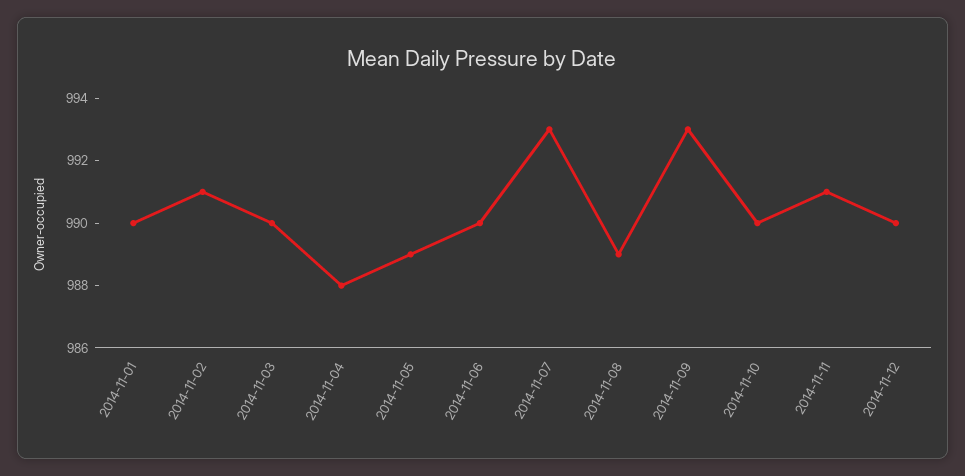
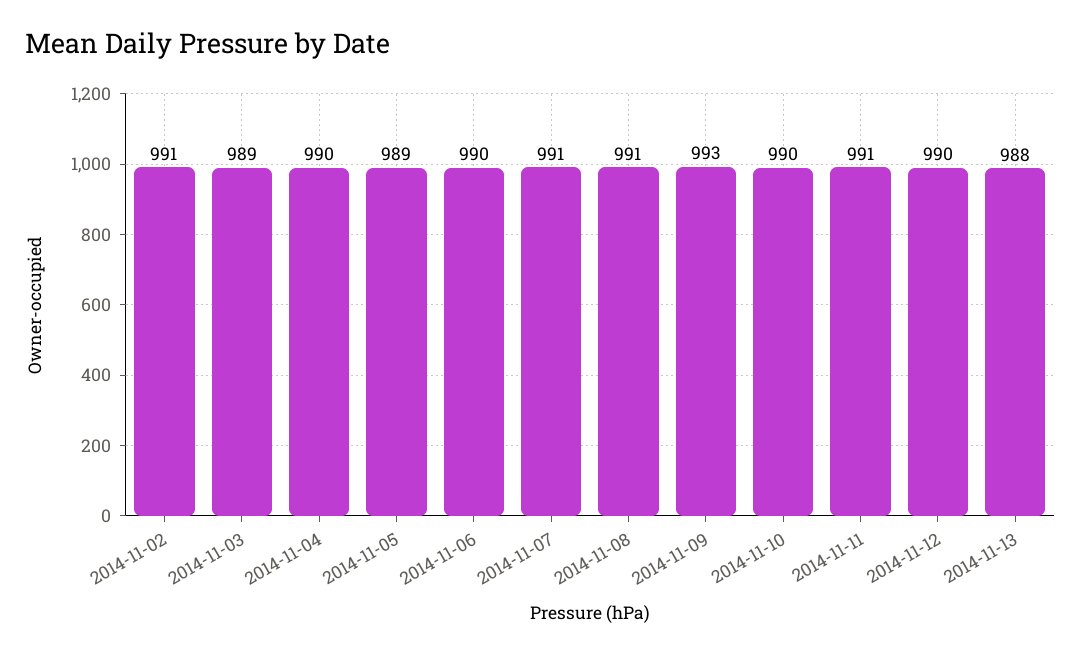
2014-11-01: 990 -> none
2014-11-03: 990 -> 989
2014-11-04: 988 -> 990
2014-11-07: 993 -> 991
2014-11-08: 989 -> 991
2014-11-13: none -> 988

